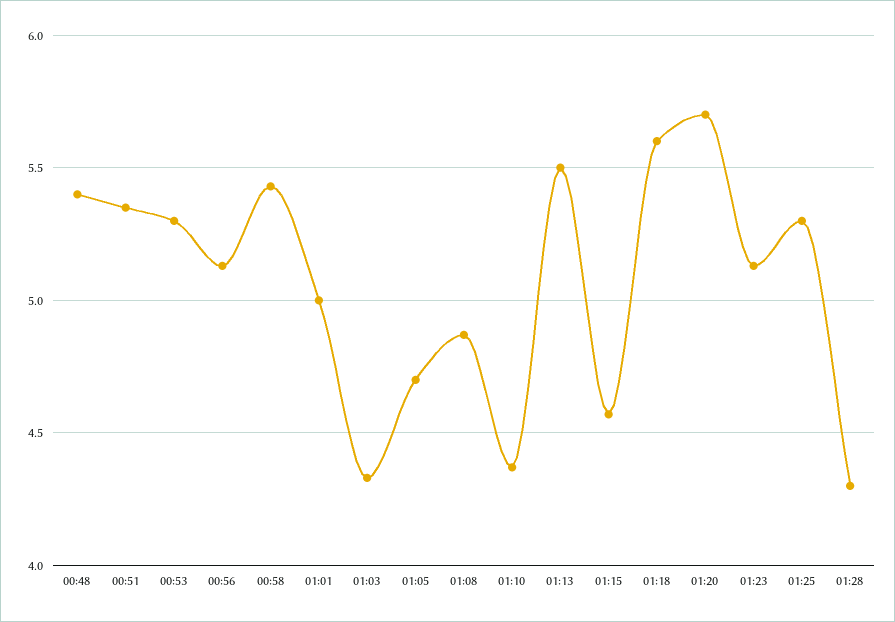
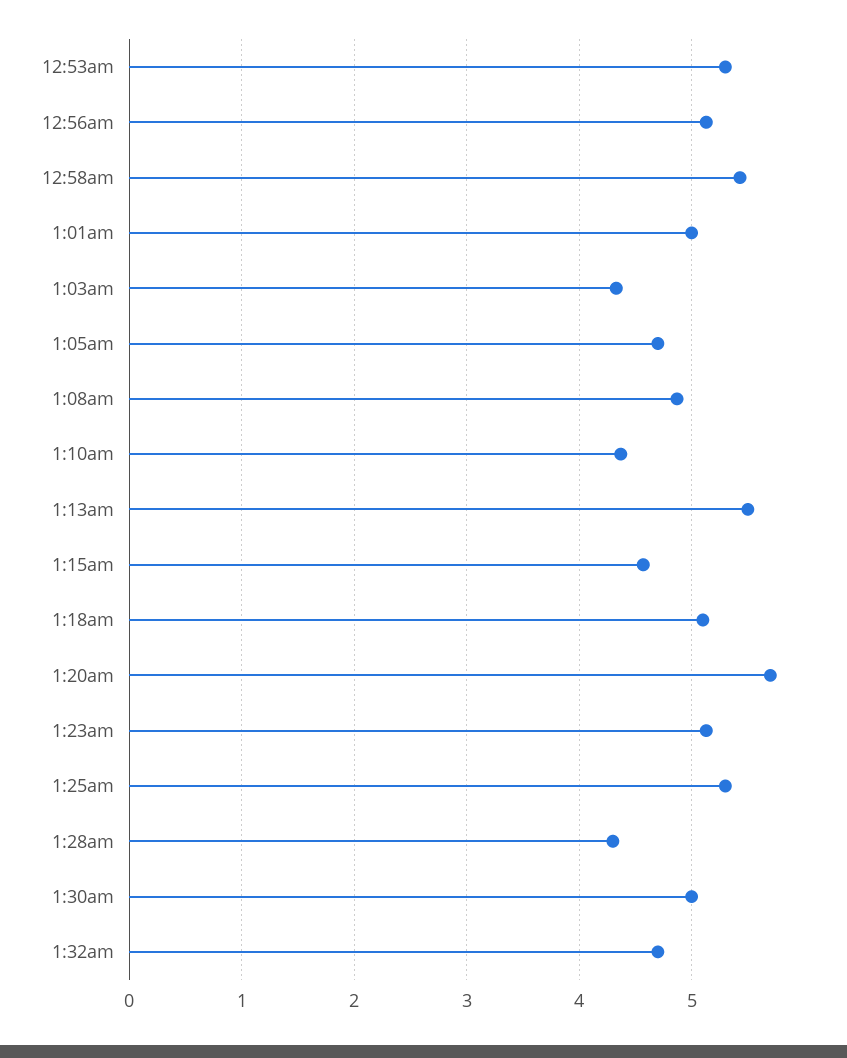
00:48: 5.4 -> none
00:51: 5.35 -> none
01:18: 5.6 -> 5.1
1:30am: none -> 5
1:32am: none -> 4.7

